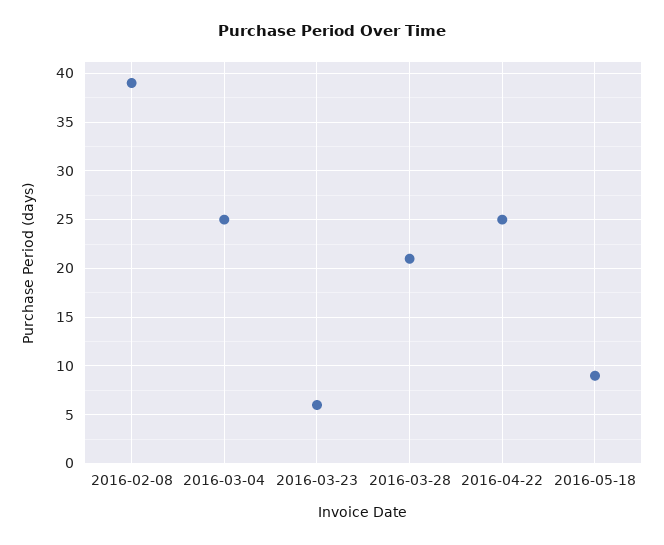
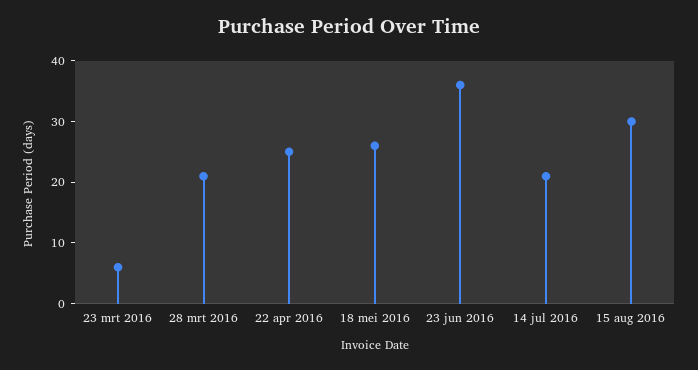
2016-02-08: 39 -> none
2016-03-04: 25 -> none
2016-05-18: 9 -> 25
23 jun 2016: none -> 35
14 jul 2016: none -> 20
15 aug 2016: none -> 30

